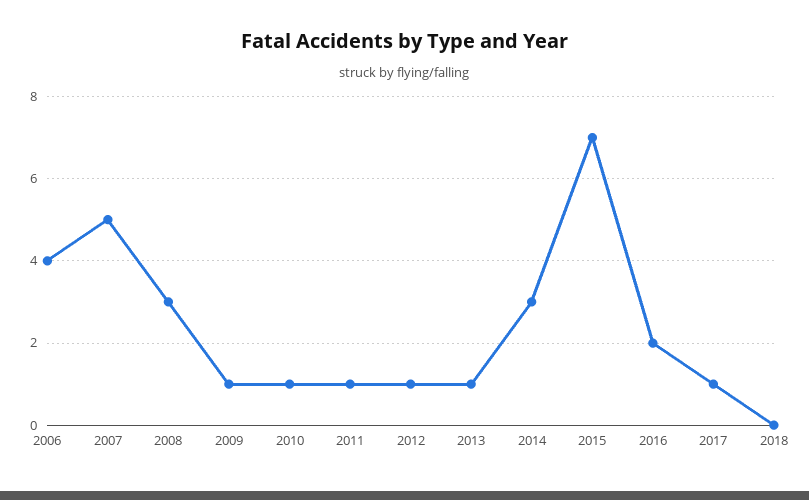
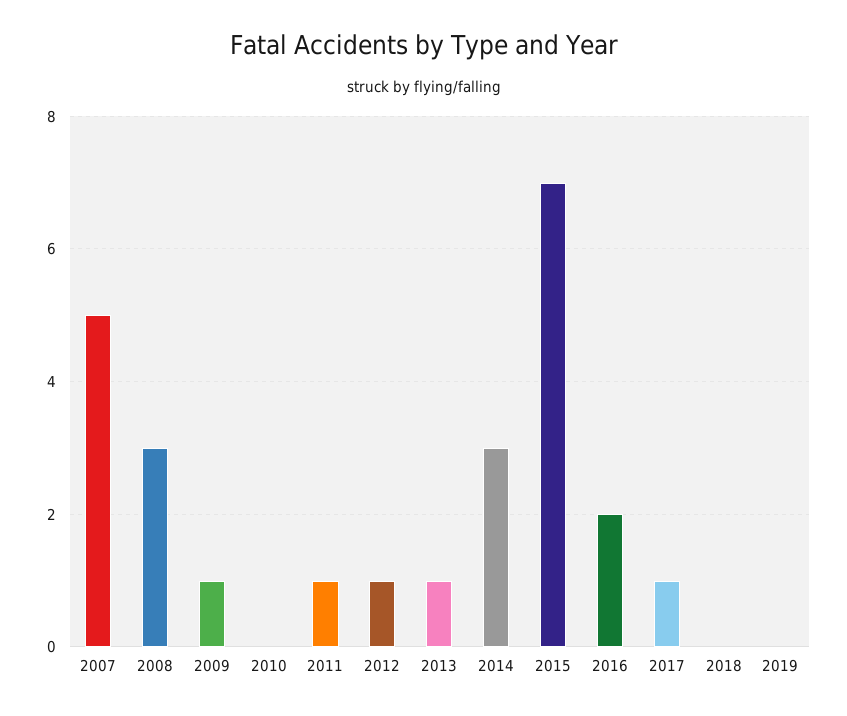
2006: 4 -> none
2010: 1 -> 0
2019: none -> 0

